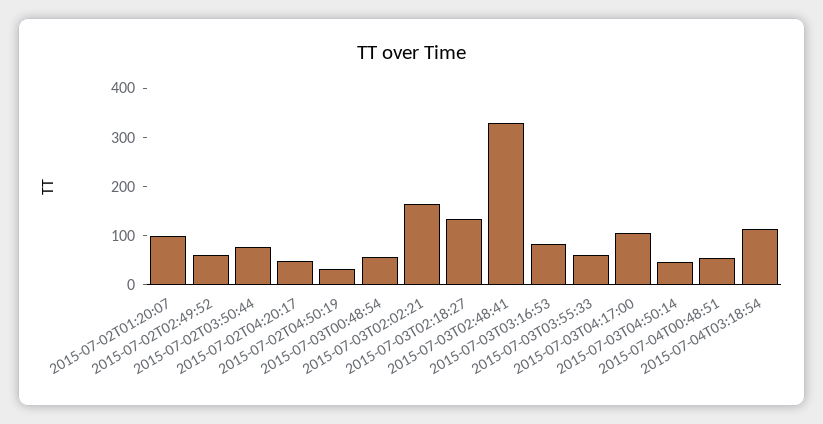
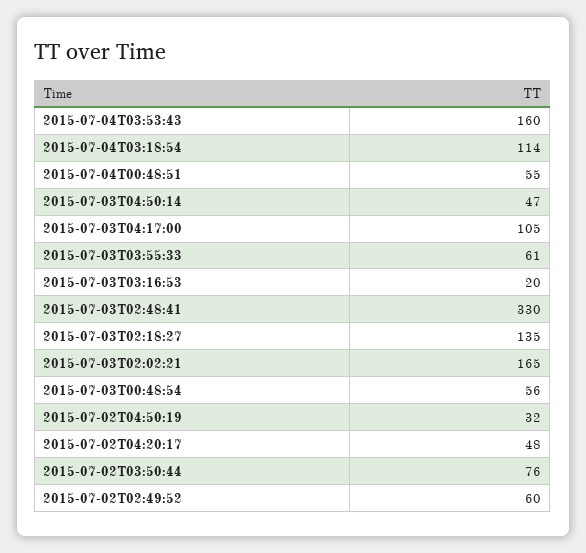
2015-07-02T01:20:07: 100 -> none
2015-07-03T03:16:53: 80 -> 20
2015-07-04T03:53:43: none -> 160

